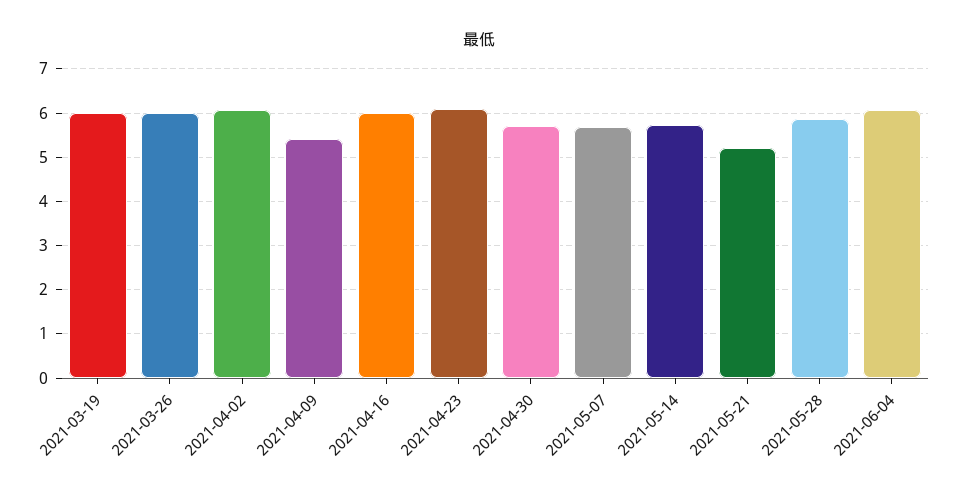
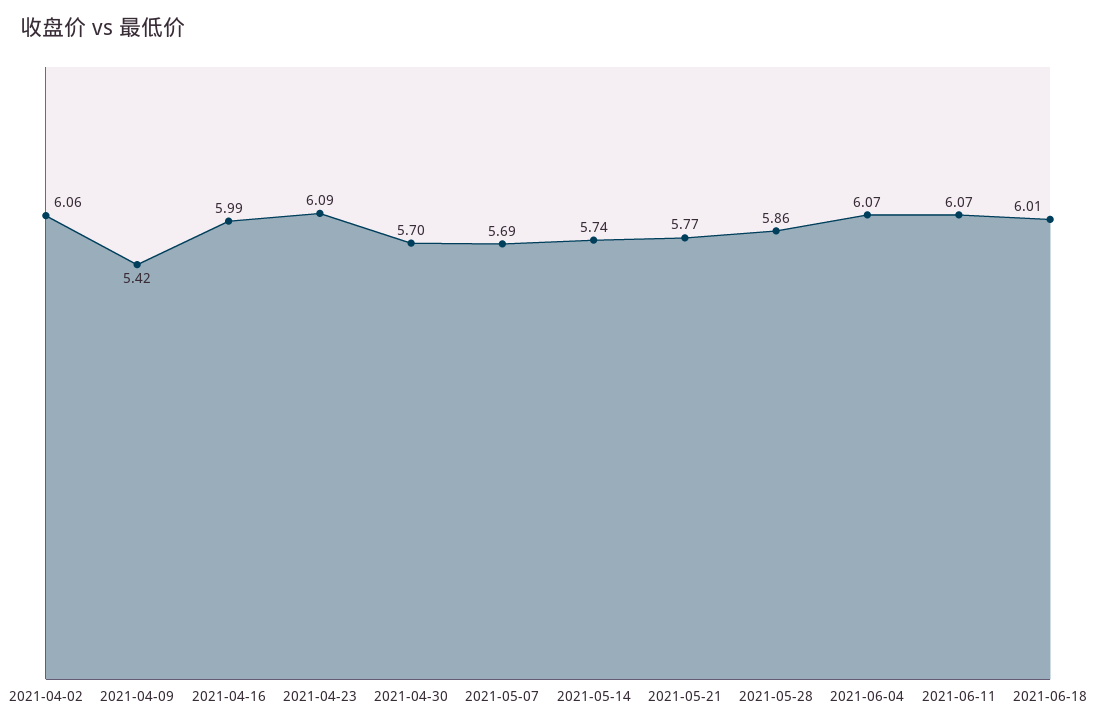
2021-03-19: 6 -> none
2021-03-26: 6 -> none
2021-05-21: 5.2 -> 5.77
2021-06-11: none -> 6.07
2021-06-18: none -> 6.01

